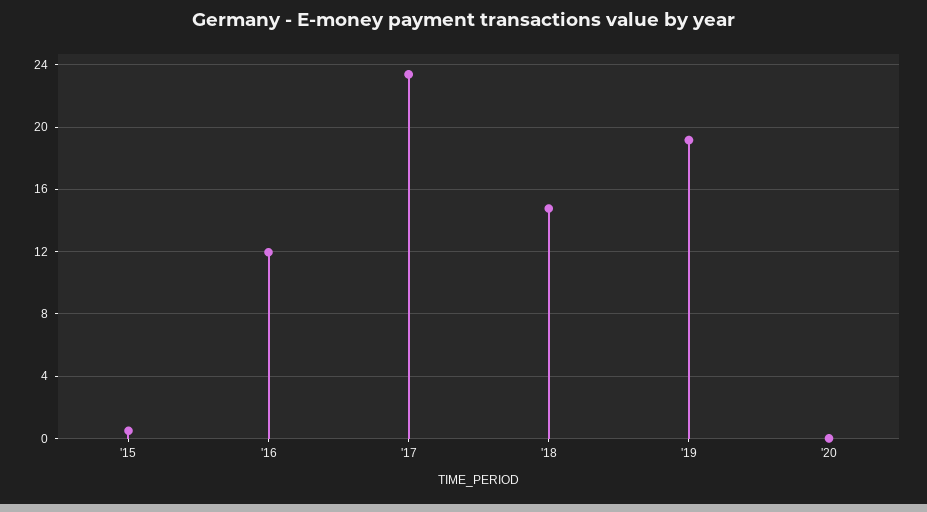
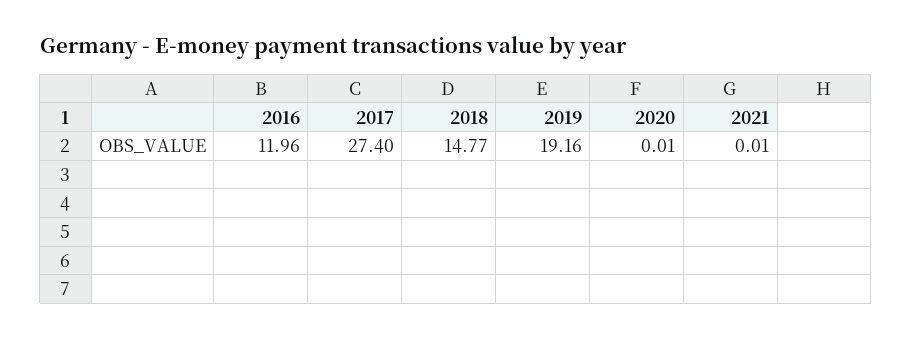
'15: 0.5 -> none
'17: 23.5 -> 27.4
2021: none -> 0.01

